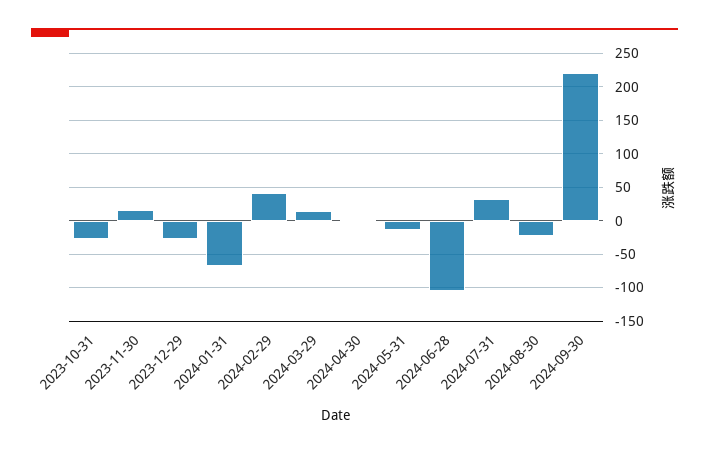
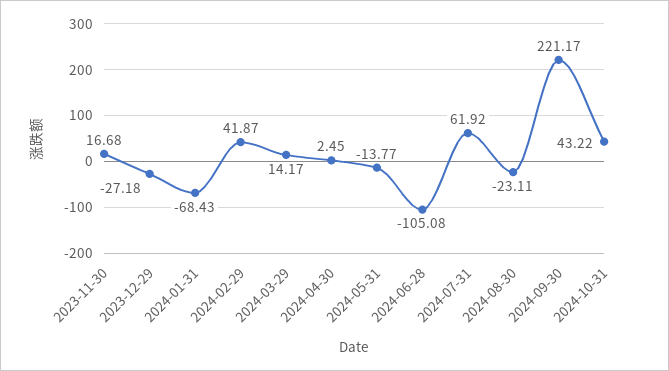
2023-10-31: -30 -> none
2024-07-31: 30 -> 61.92
2024-10-31: none -> 43.22

